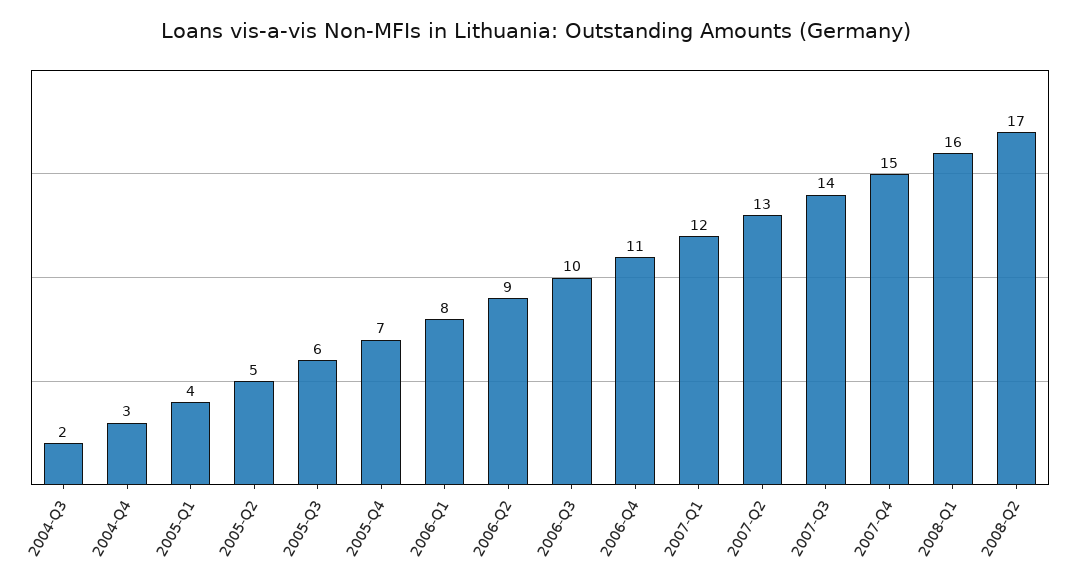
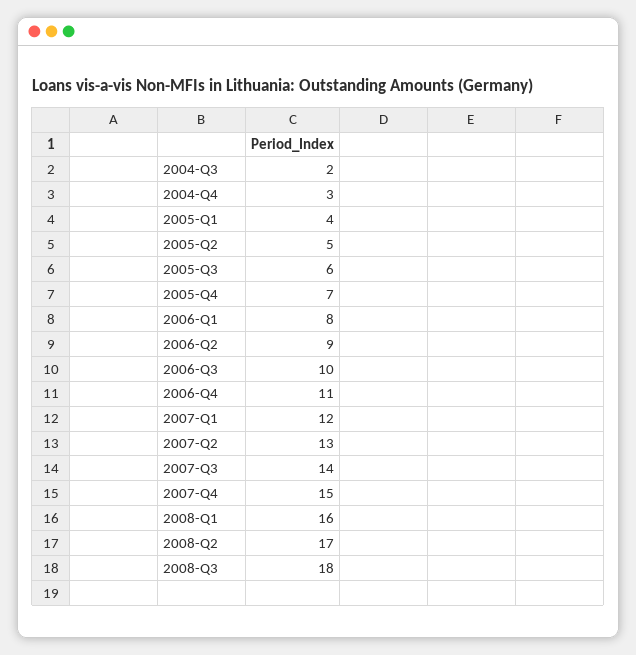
2008-Q3: none -> 18

